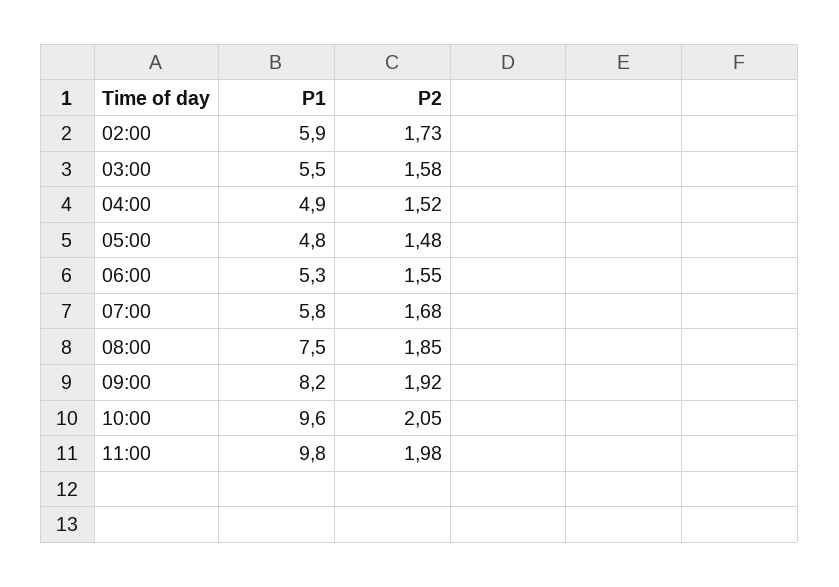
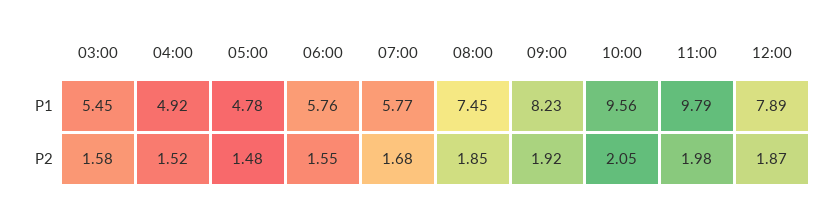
P1, 02:00: 5.9 -> none
P2, 02:00: 1.73 -> none
P1, 06:00: 5.3 -> 5.76
P1, 12:00: none -> 7.89
P2, 12:00: none -> 1.87

